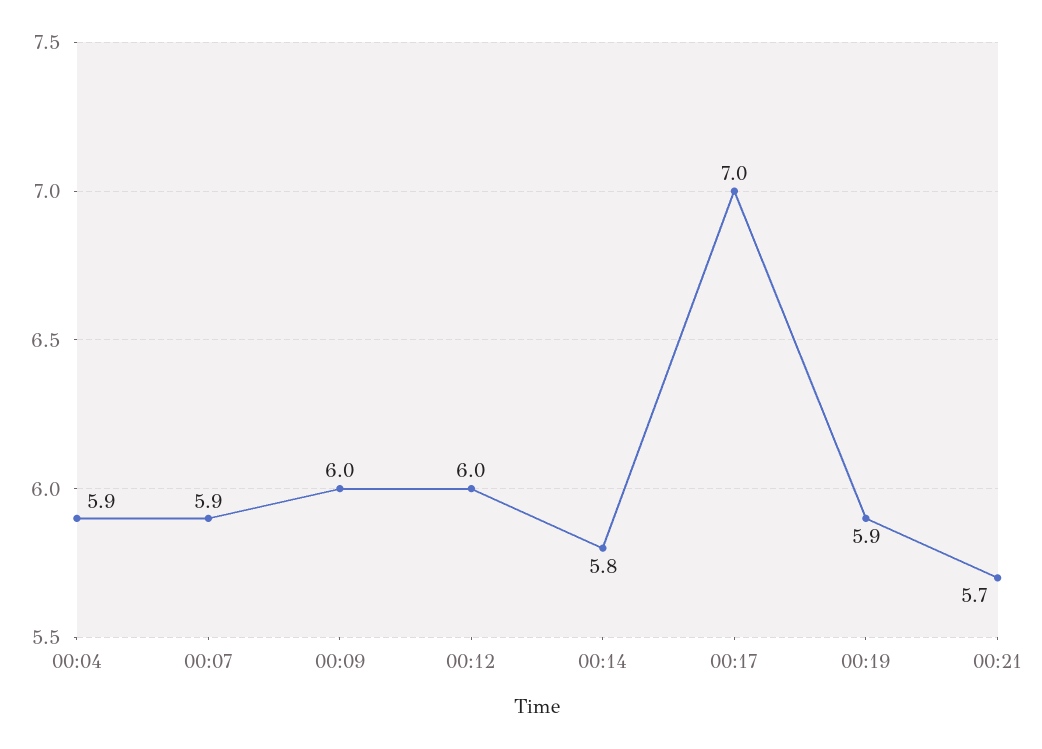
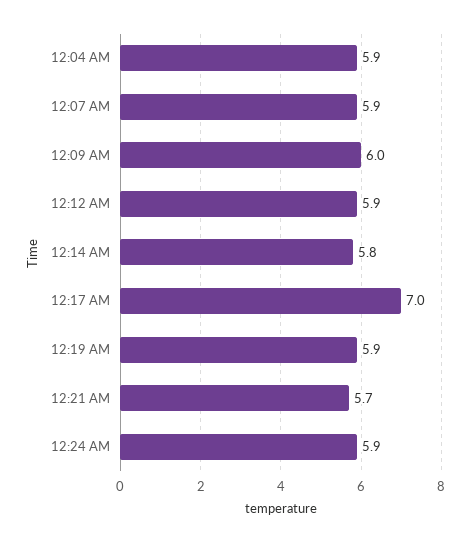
00:12: 6 -> 5.9
12:24 AM: none -> 5.9

